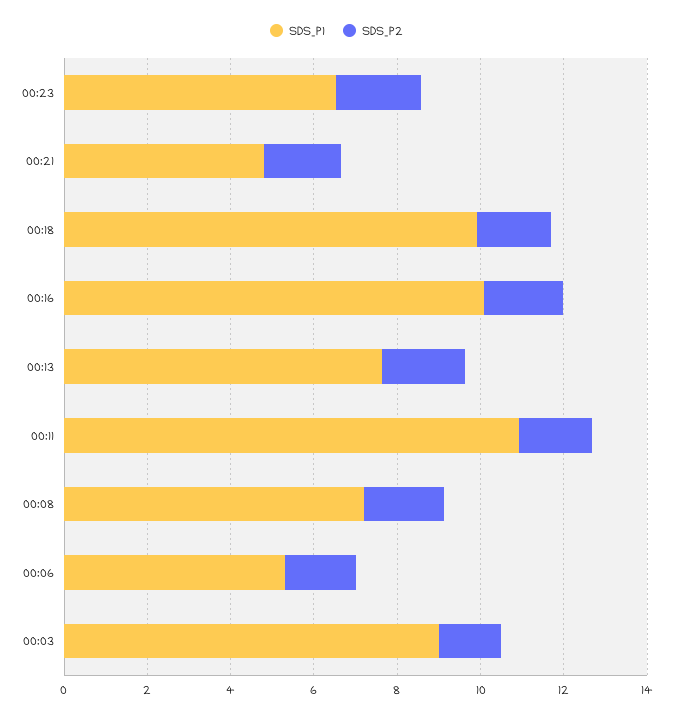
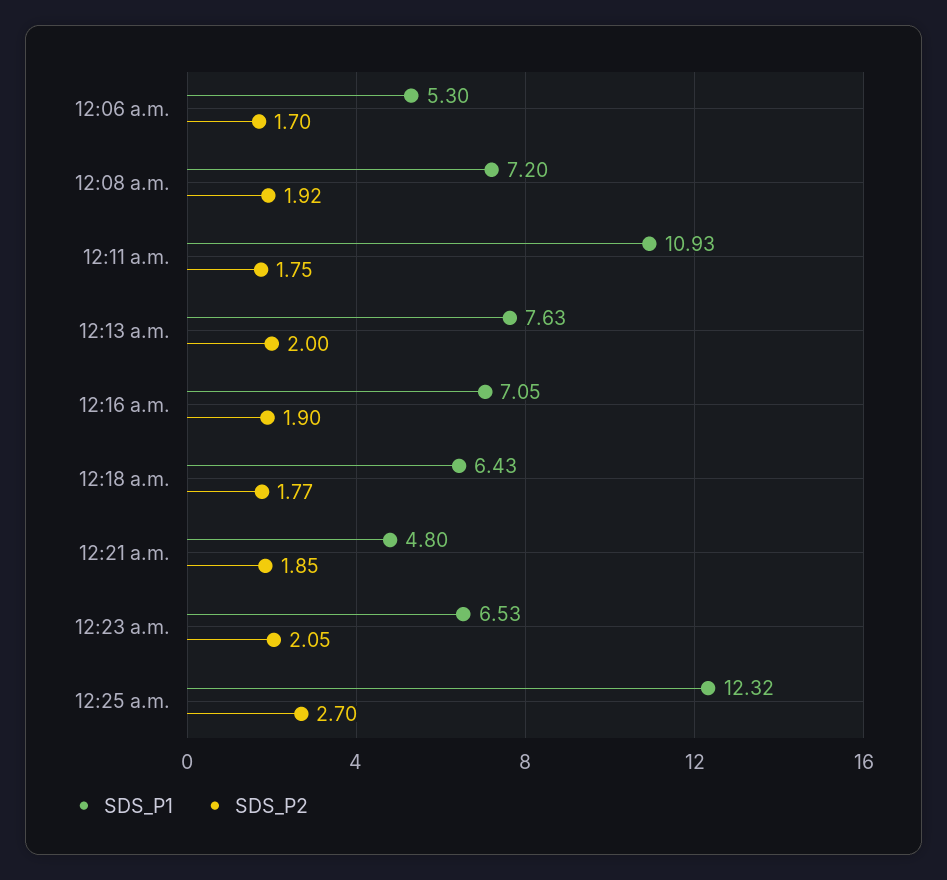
SDS_P1, 00:18: 10 -> 6.43
SDS_P1, 00:16: 10 -> 7.05
SDS_P1, 00:03: 9 -> none
SDS_P2, 00:03: 1.5 -> none
SDS_P1, 12:25 a.m.: none -> 12.32
SDS_P2, 12:25 a.m.: none -> 2.7

